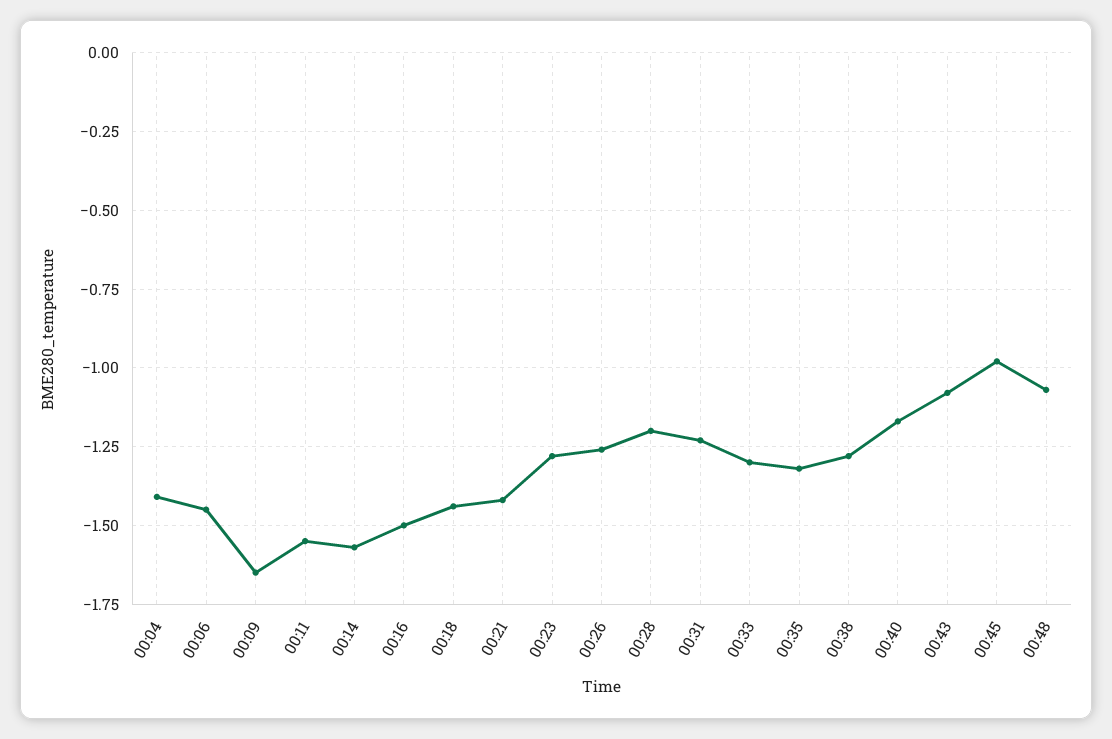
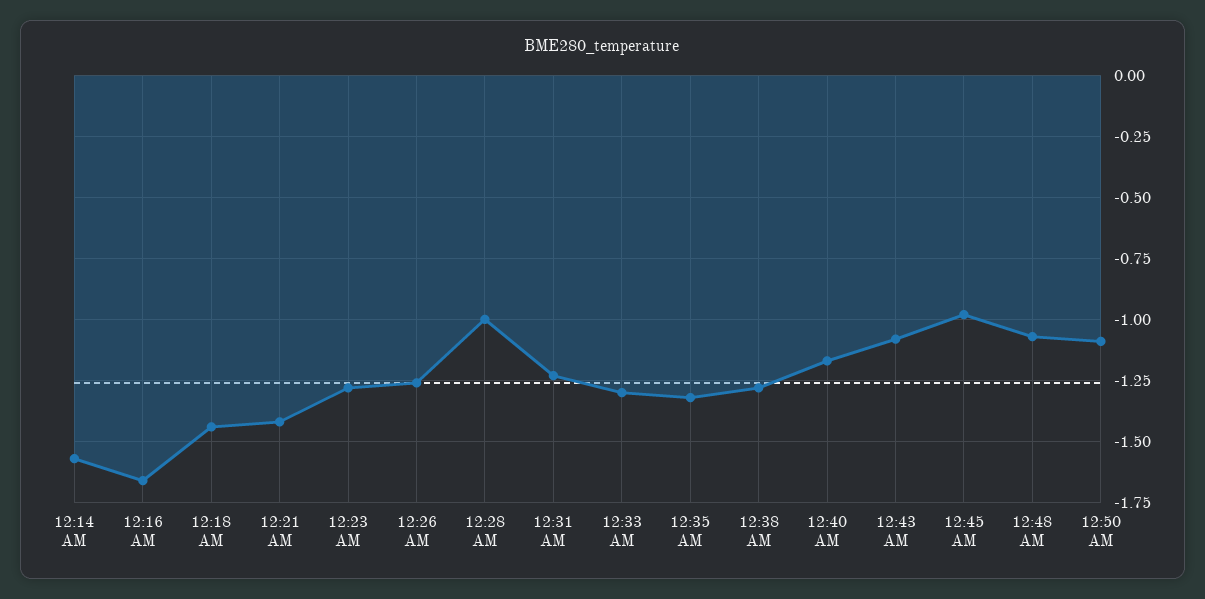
00:04: -1.4 -> none
00:06: -1.45 -> none
00:09: -1.65 -> none
00:11: -1.55 -> none
00:16: -1.5 -> -1.65
00:28: -1.2 -> -1
12:50 AM: none -> -1.1

